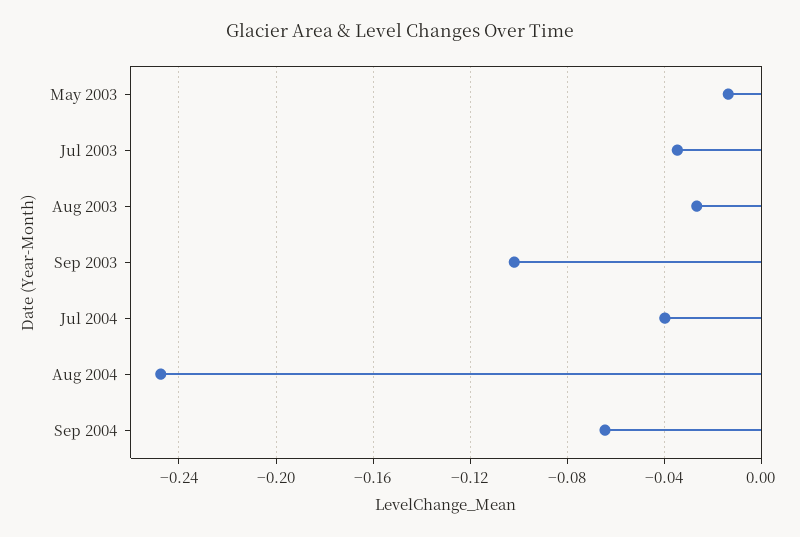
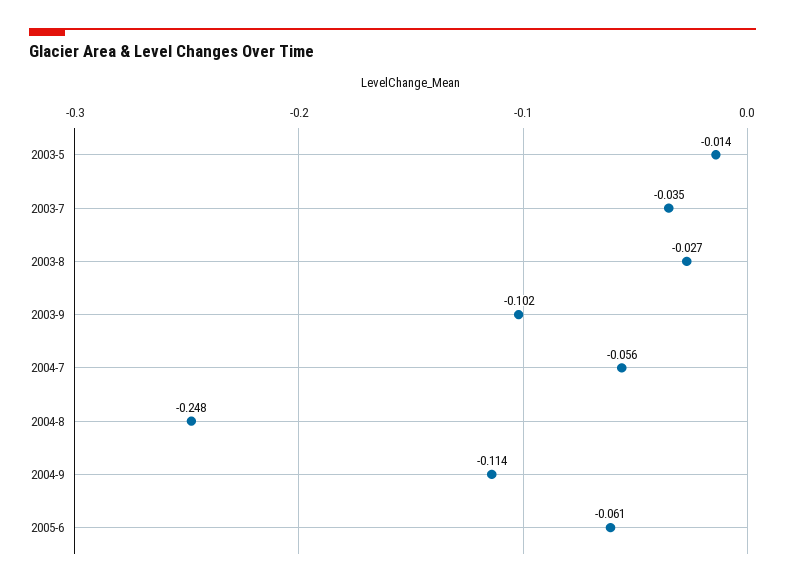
Jul 2004: -0.04 -> -0.056
Sep 2004: -0.065 -> -0.114
2005-6: none -> -0.061

